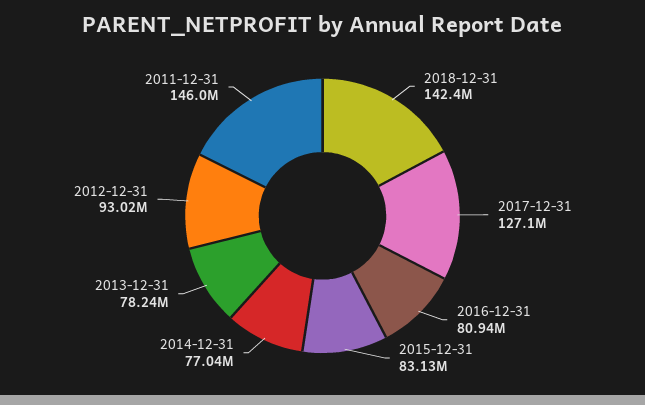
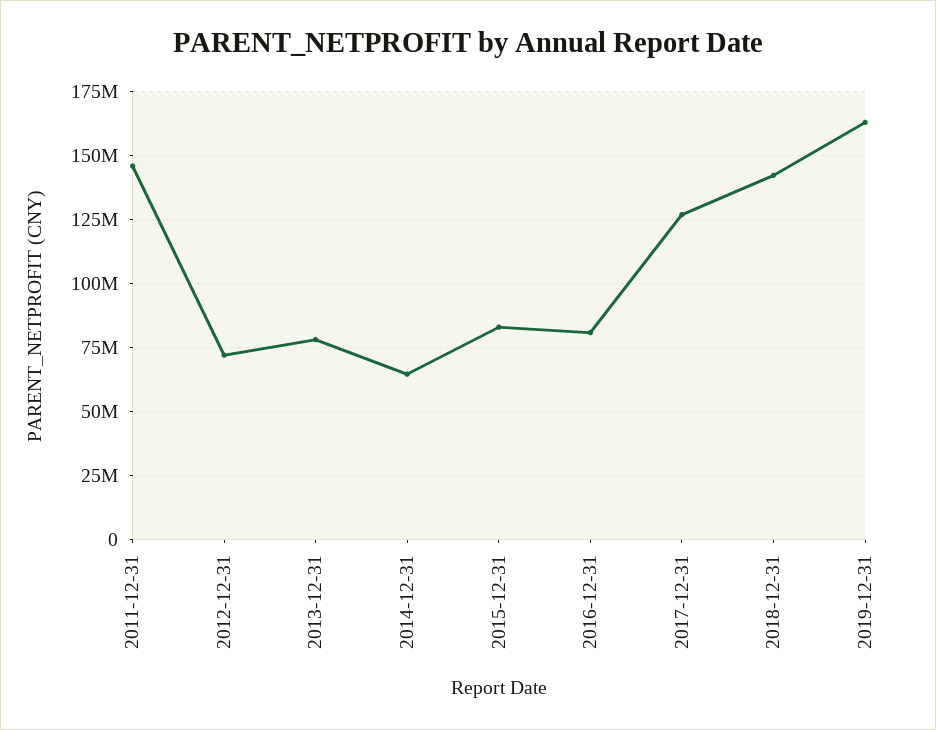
2014-12-31: 77040000 -> 65000000
2012-12-31: 93020000 -> 72500000
2019-12-31: none -> 162500000

